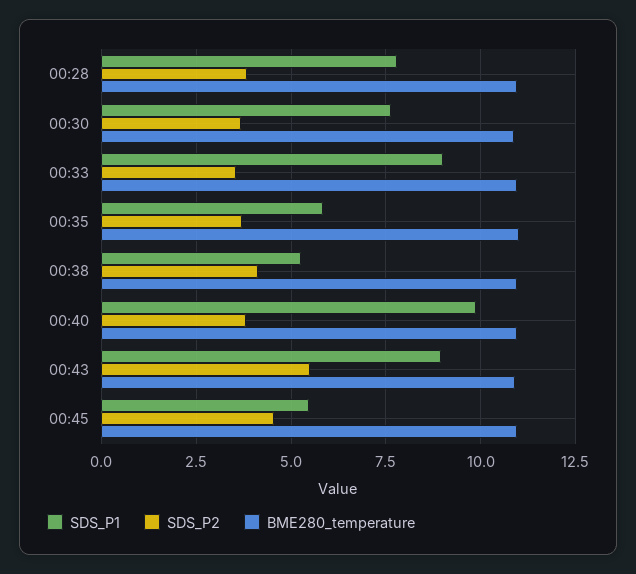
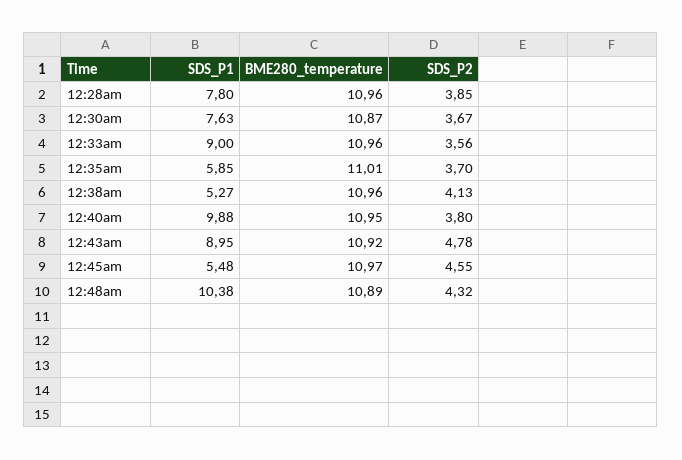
SDS_P2, 00:43: 5.5 -> 4.78
SDS_P1, 12:48am: none -> 10.38
BME280_temperature, 12:48am: none -> 10.89
SDS_P2, 12:48am: none -> 4.32

